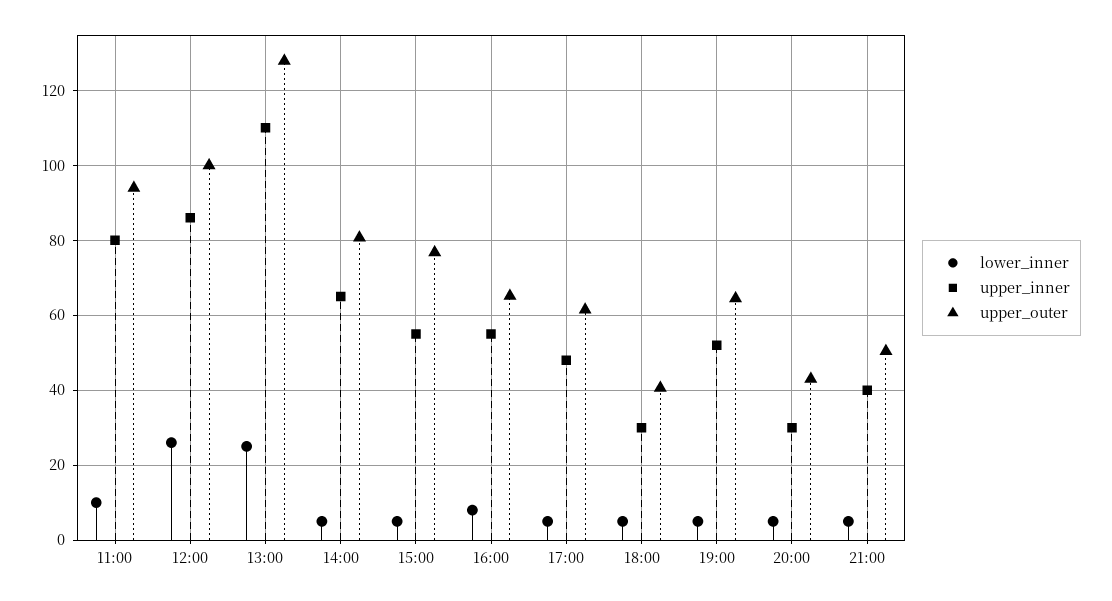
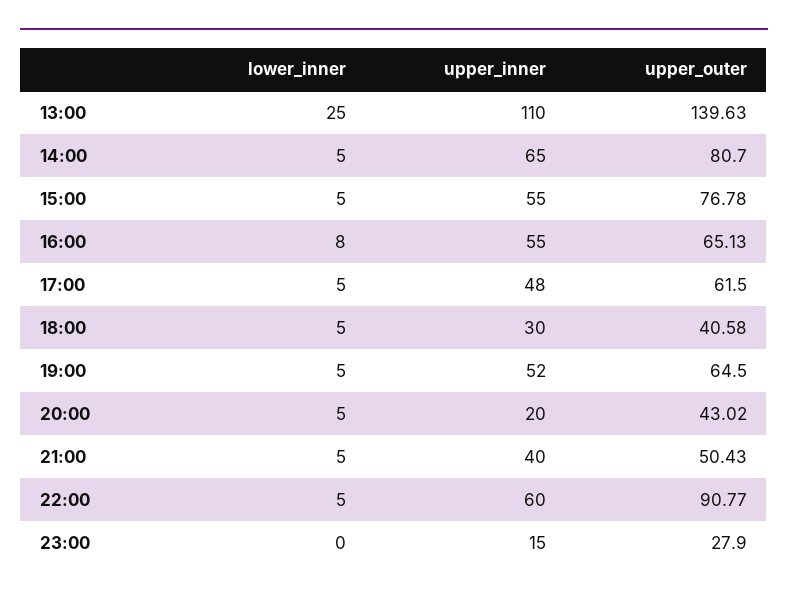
lower_inner, 11:00: 10 -> none
upper_inner, 11:00: 80 -> none
upper_outer, 11:00: 94 -> none
lower_inner, 12:00: 26 -> none
upper_inner, 12:00: 86 -> none
upper_outer, 12:00: 100 -> none
upper_outer, 13:00: 128 -> 139.63
upper_inner, 20:00: 30 -> 20
lower_inner, 22:00: none -> 5
upper_inner, 22:00: none -> 60
upper_outer, 22:00: none -> 90.77
lower_inner, 23:00: none -> 0
upper_inner, 23:00: none -> 15
upper_outer, 23:00: none -> 27.9

